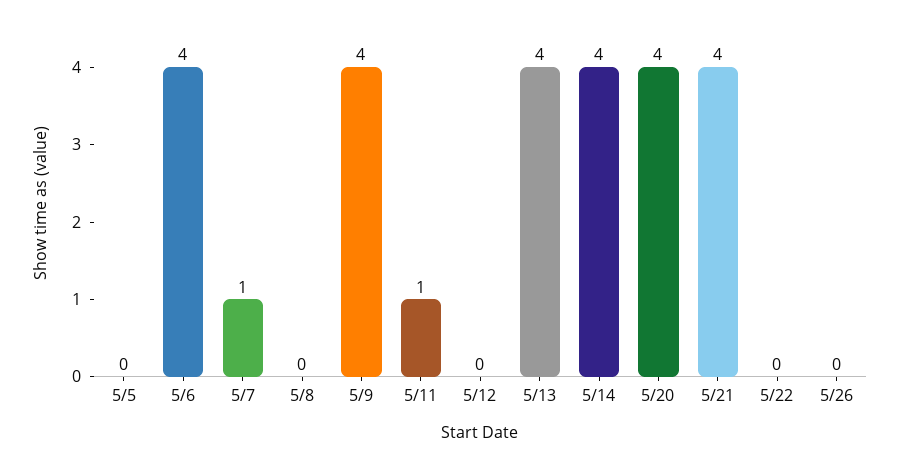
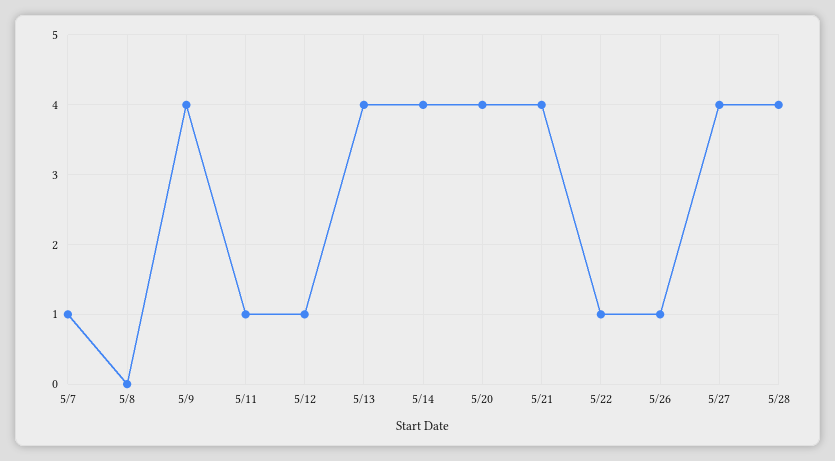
5/5: 0 -> none
5/6: 4 -> none
5/12: 0 -> 1
5/22: 0 -> 1
5/26: 0 -> 1
5/27: none -> 4
5/28: none -> 4

